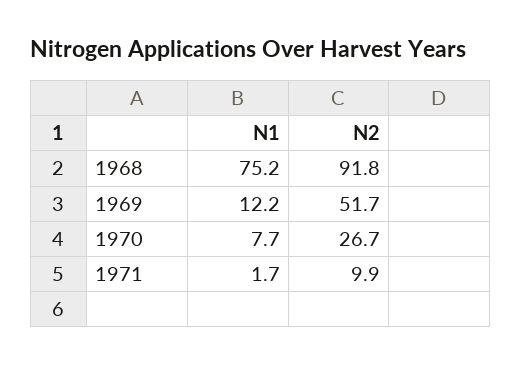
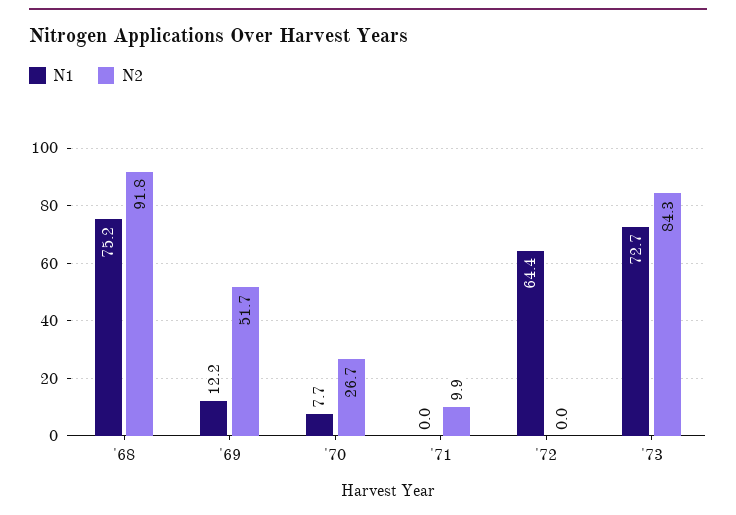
N1, 1971: 1.7 -> 0
N1, '72: none -> 64.4
N2, '72: none -> 0
N1, '73: none -> 72.7
N2, '73: none -> 84.3

